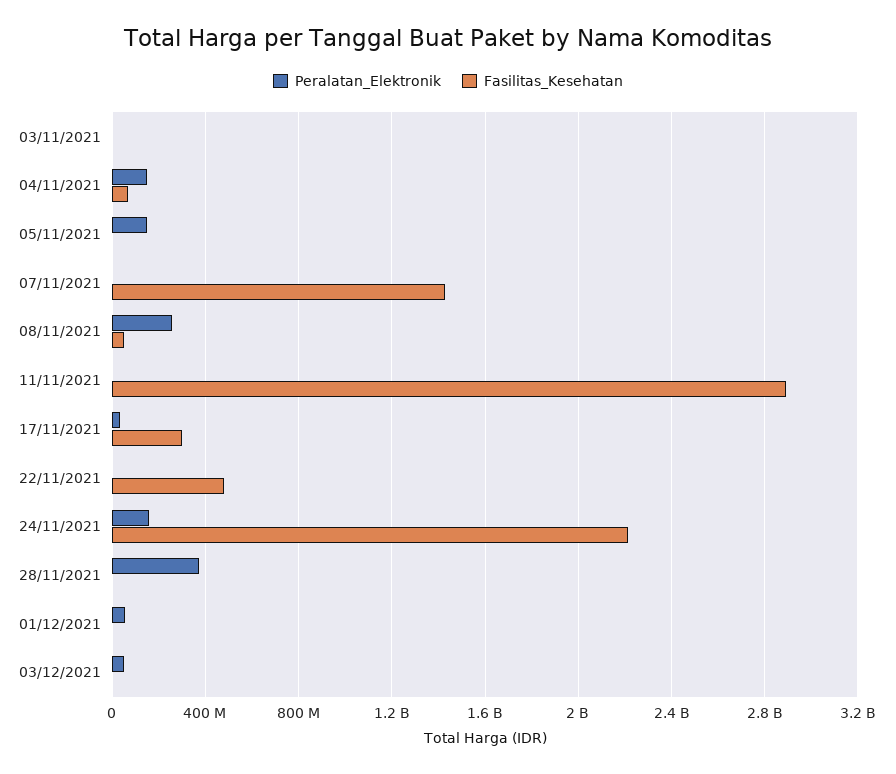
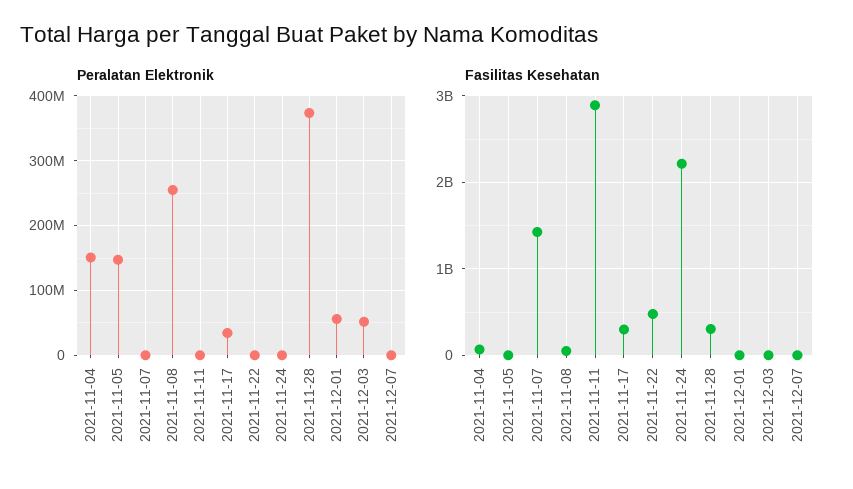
Peralatan_Elektronik, 03/11/2021: 0 -> none
Fasilitas_Kesehatan, 03/11/2021: 0 -> none
Peralatan_Elektronik, 24/11/2021: 150000000 -> 0
Fasilitas_Kesehatan, 28/11/2021: 0 -> 300000000
Peralatan_Elektronik, 2021-12-07: none -> 0
Fasilitas_Kesehatan, 2021-12-07: none -> 0

